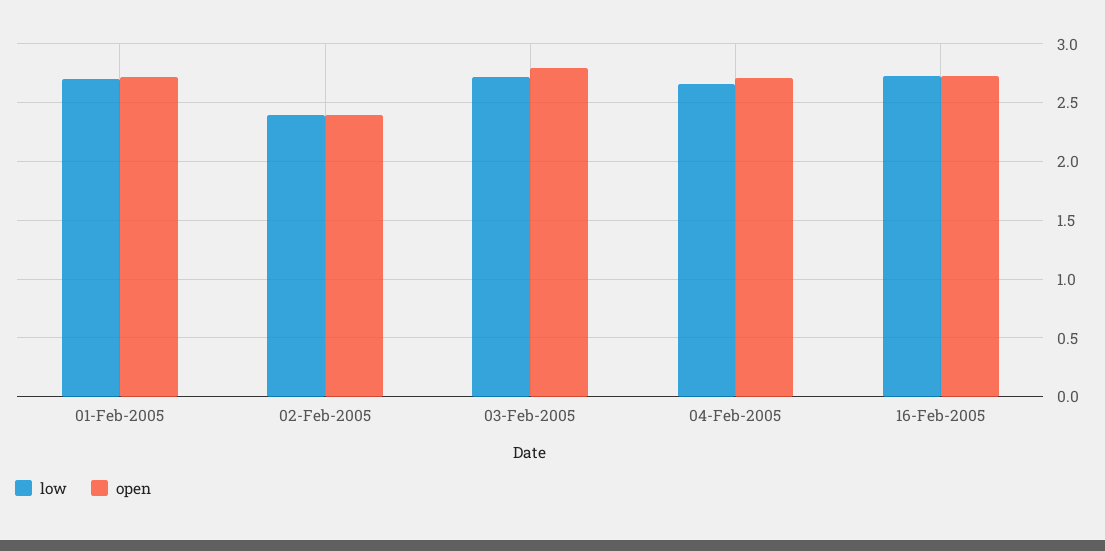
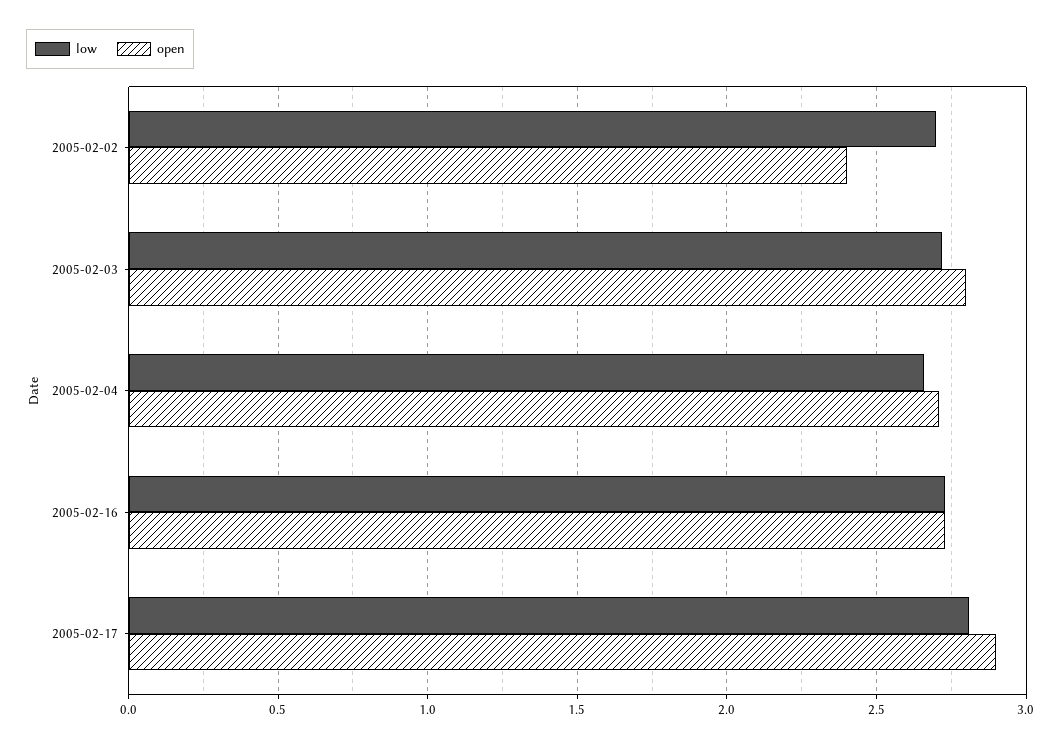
low, 01-Feb-2005: 2.7 -> none
open, 01-Feb-2005: 2.7 -> none
low, 02-Feb-2005: 2.4 -> 2.7
low, 2005-02-17: none -> 2.8
open, 2005-02-17: none -> 2.9

